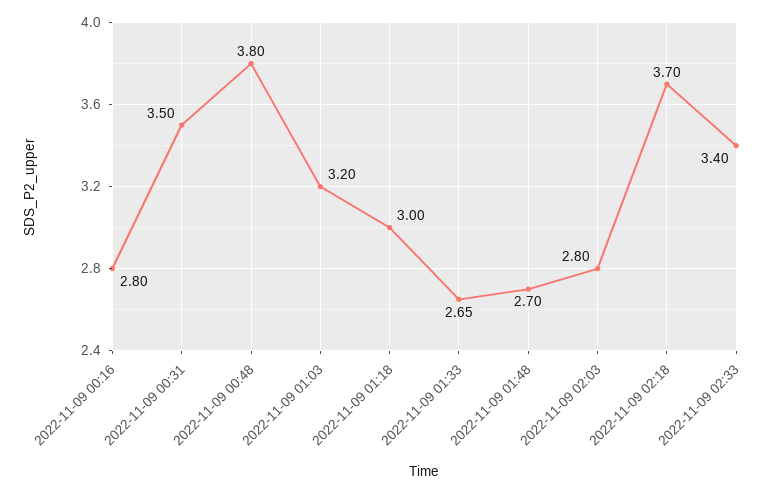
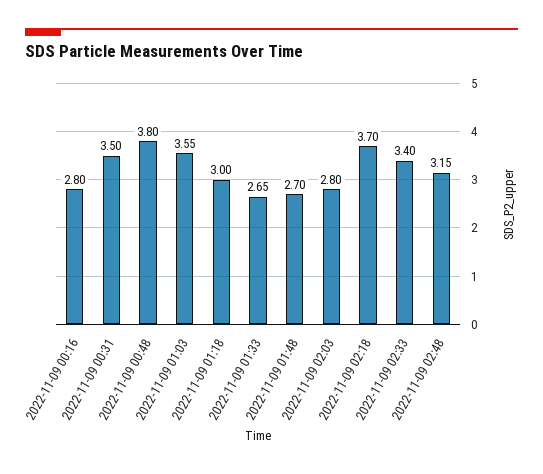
2022-11-09 01:03: 3.2 -> 3.55
2022-11-09 02:48: none -> 3.15

